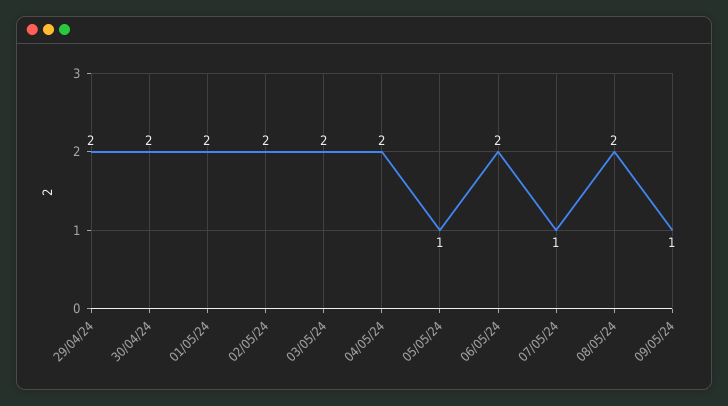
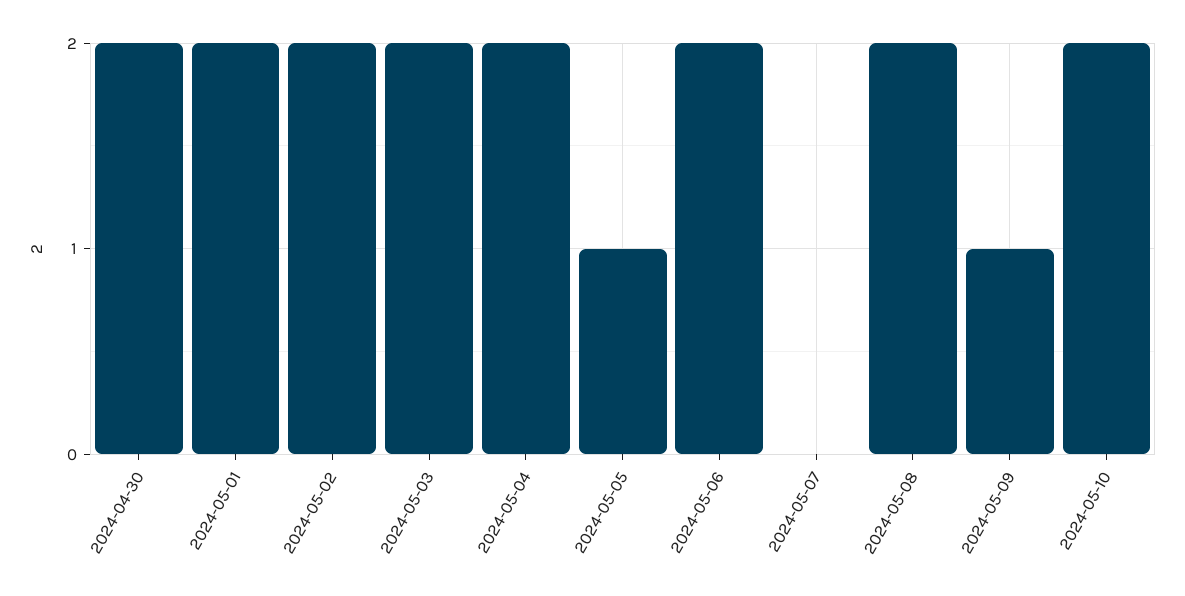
29/04/24: 2 -> none
07/05/24: 1 -> 0
2024-05-10: none -> 2

